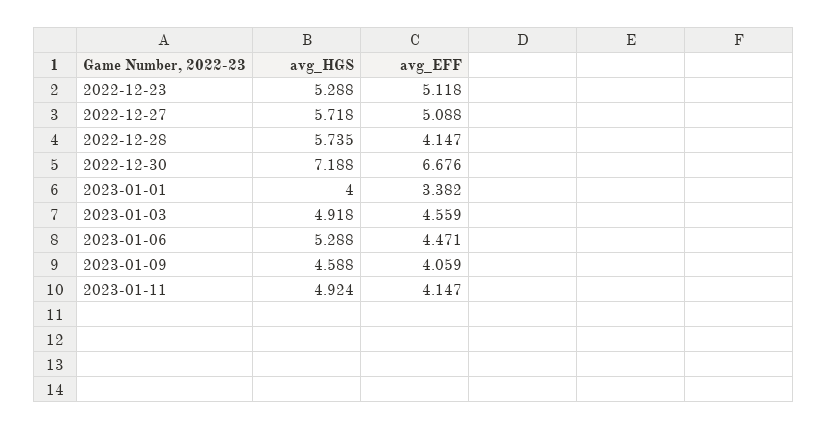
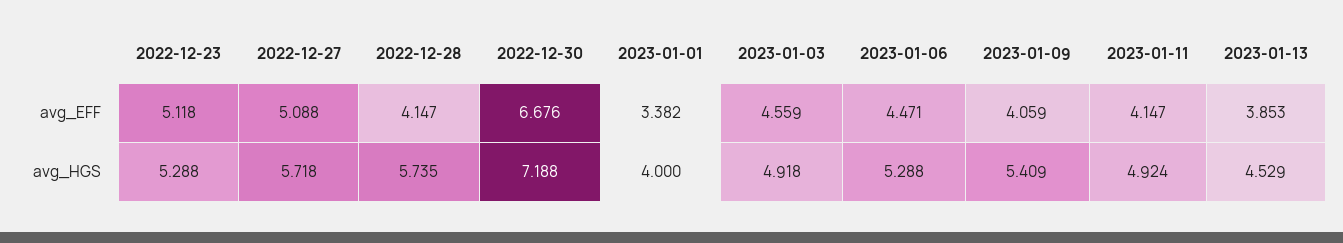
avg_HGS, 2023-01-09: 4.588 -> 5.409
avg_EFF, 2023-01-13: none -> 3.853
avg_HGS, 2023-01-13: none -> 4.529

